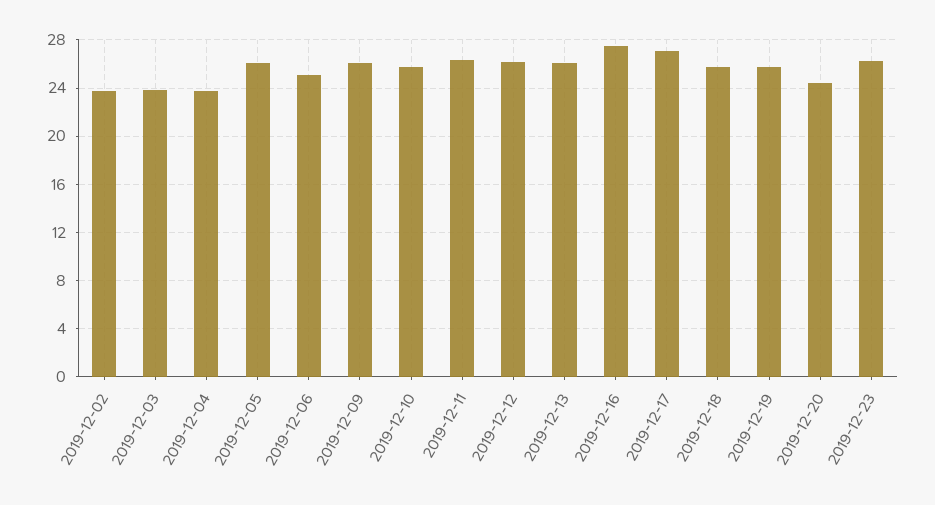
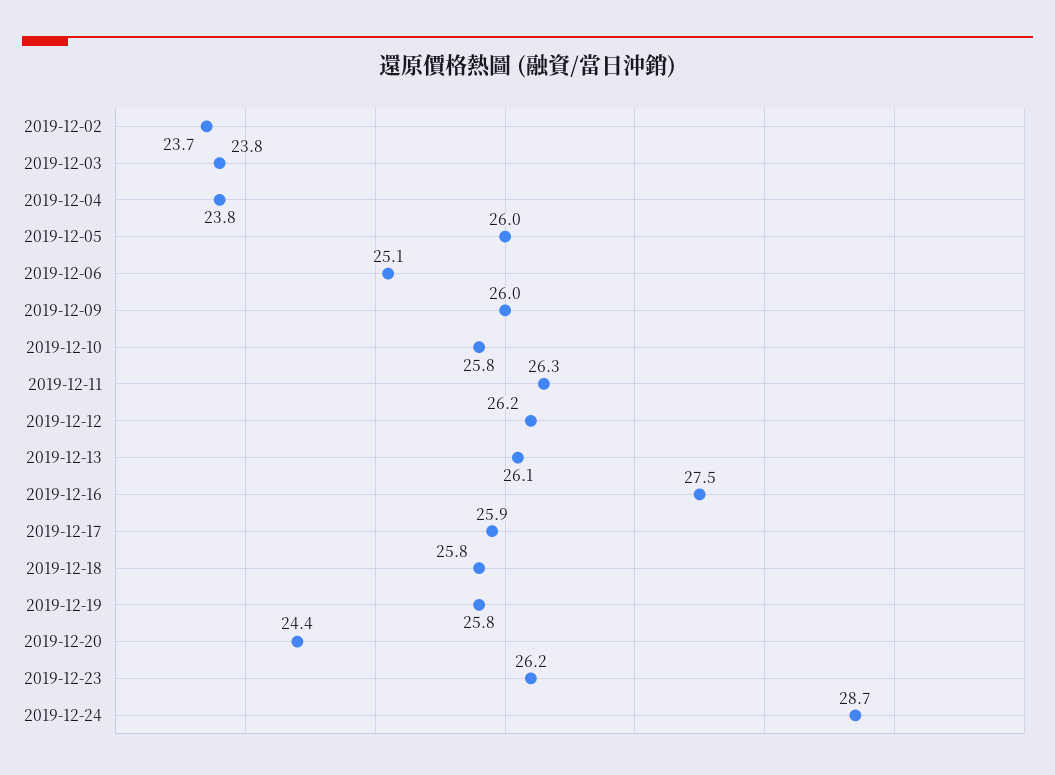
2019-12-17: 27 -> 25.9
2019-12-24: none -> 28.7

